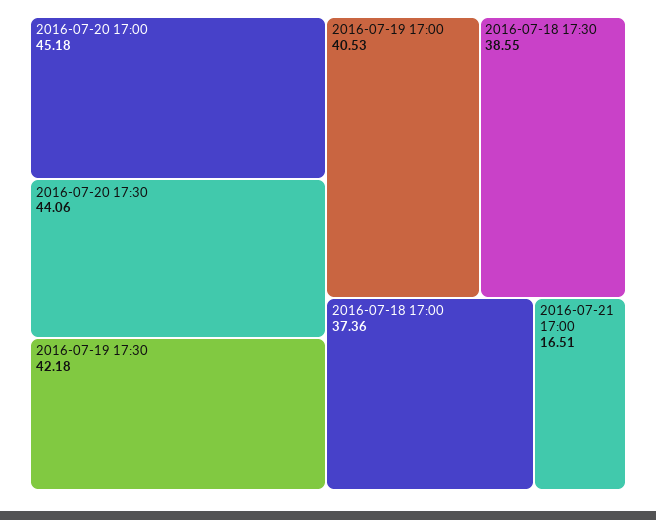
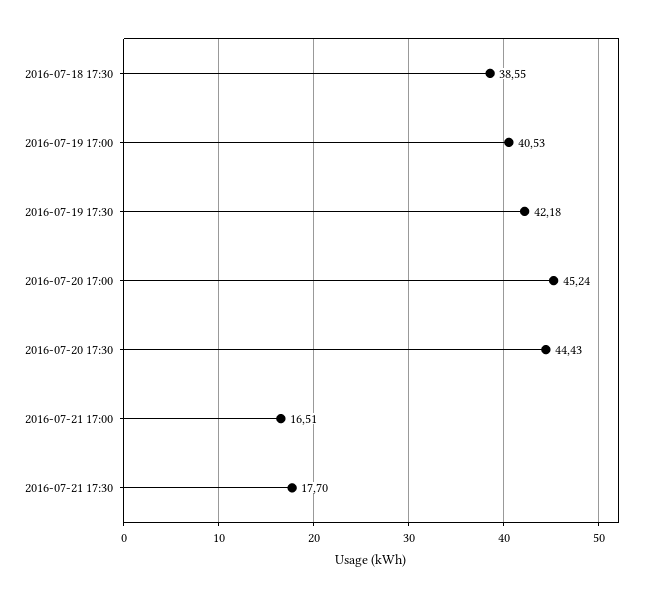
2016-07-20 17:00: 45.18 -> 45.24
2016-07-20 17:30: 44.06 -> 44.43
2016-07-18 17:00: 37.36 -> none
2016-07-21 17:30: none -> 17.7

